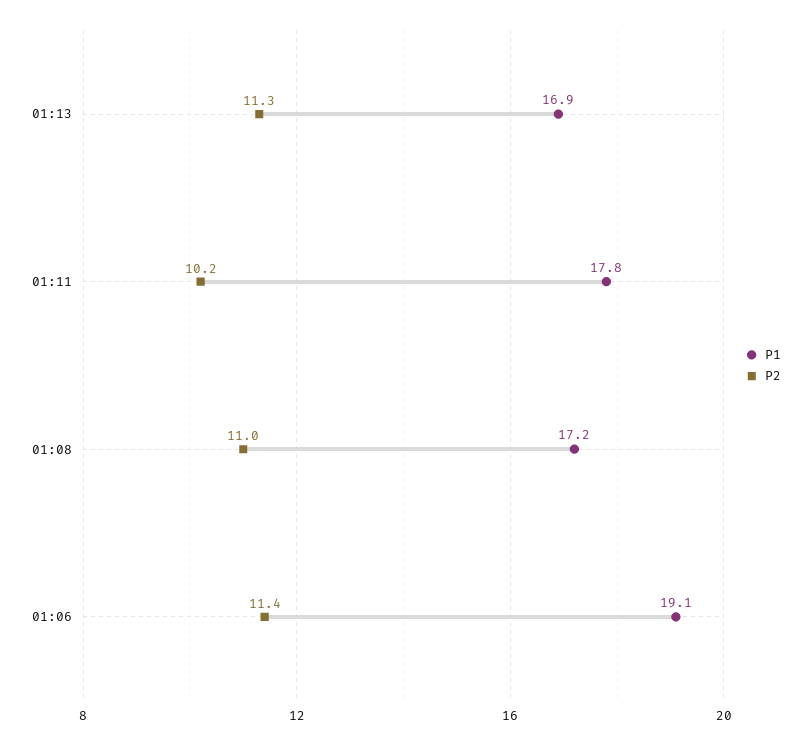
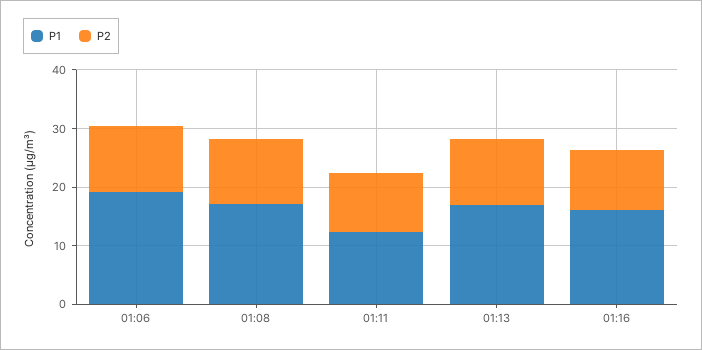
P1, 01:11: 17.8 -> 12
P1, 01:16: none -> 16
P2, 01:16: none -> 10

